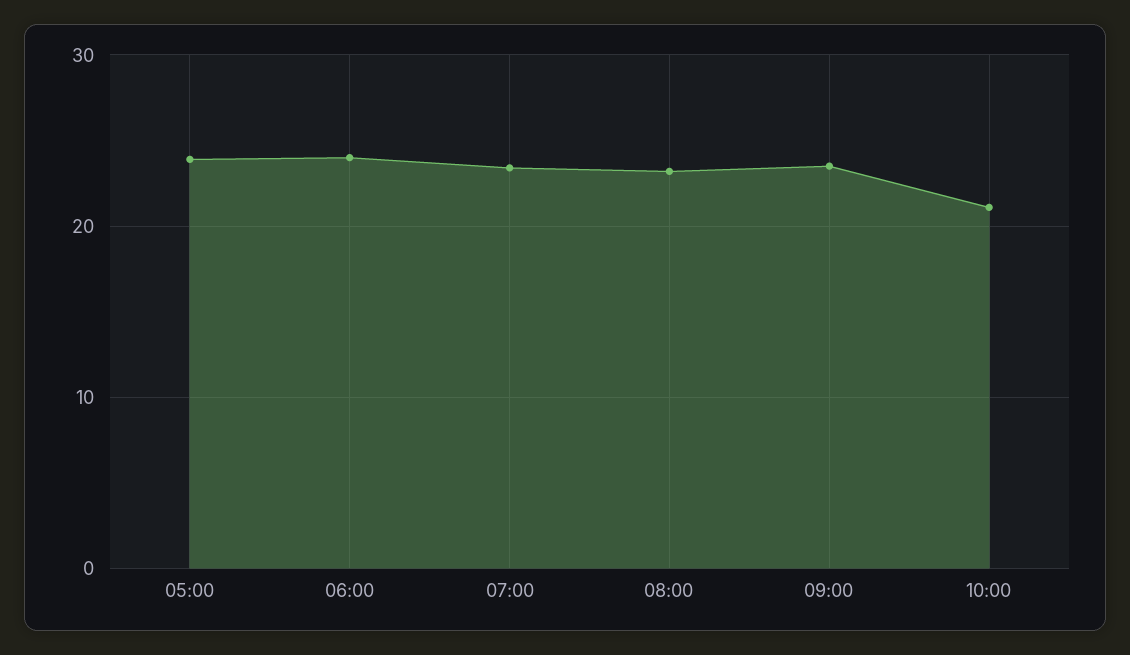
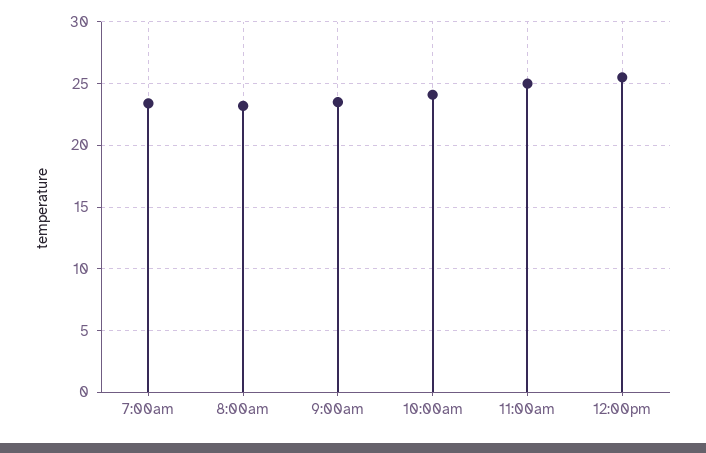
05:00: 24 -> none
06:00: 24 -> none
10:00: 21 -> 24
11:00am: none -> 25
12:00pm: none -> 25.5

